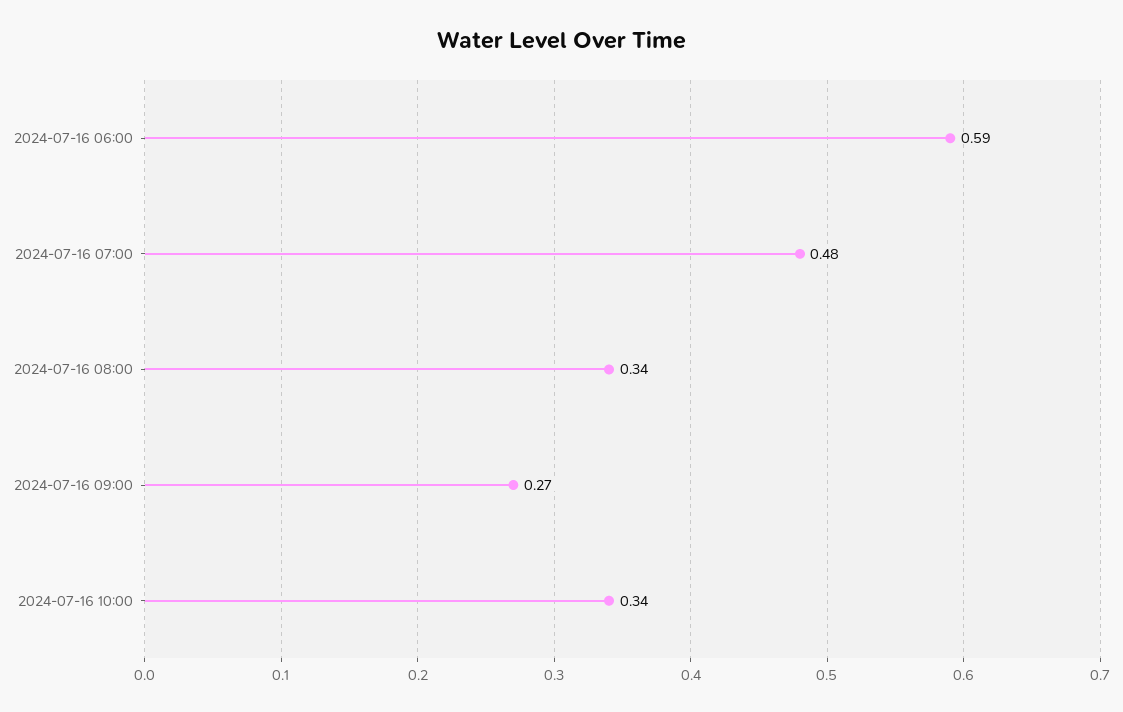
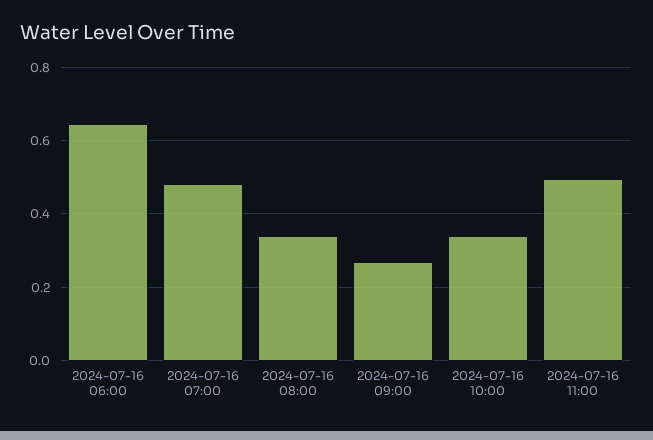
2024-07-16 06:00: 0.59 -> 0.64
2024-07-16 11:00: none -> 0.5

